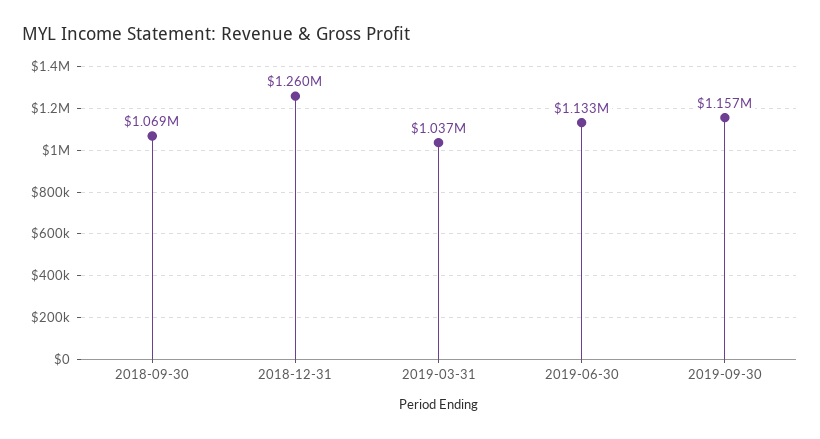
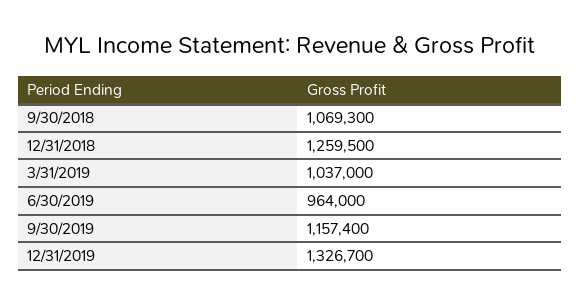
2019-06-30: 1133000 -> 964000
12/31/2019: none -> 1326700

